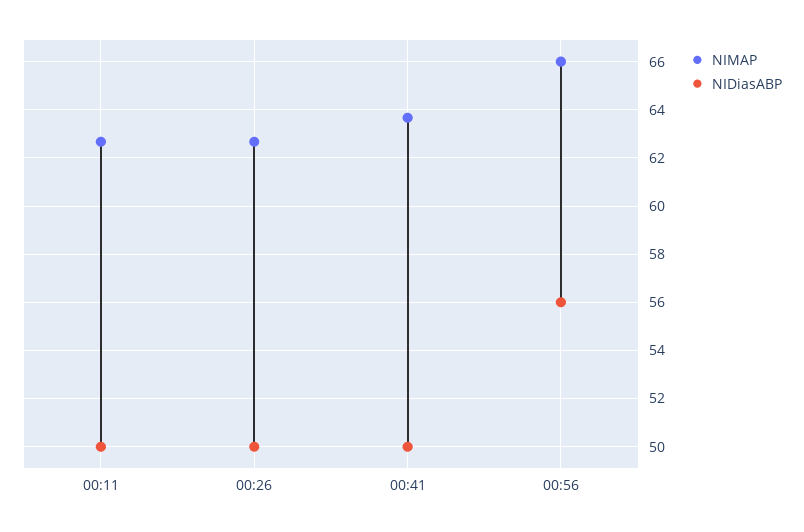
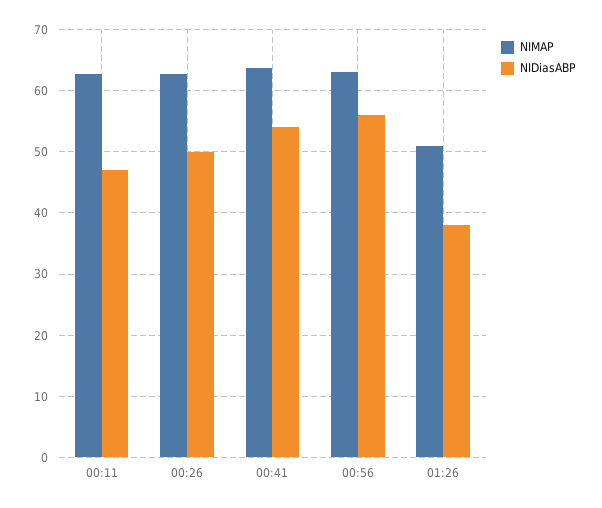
NIDiasABP, 00:11: 50 -> 47
NIDiasABP, 00:41: 50 -> 54
NIMAP, 00:56: 66 -> 63
NIMAP, 01:26: none -> 51
NIDiasABP, 01:26: none -> 38

